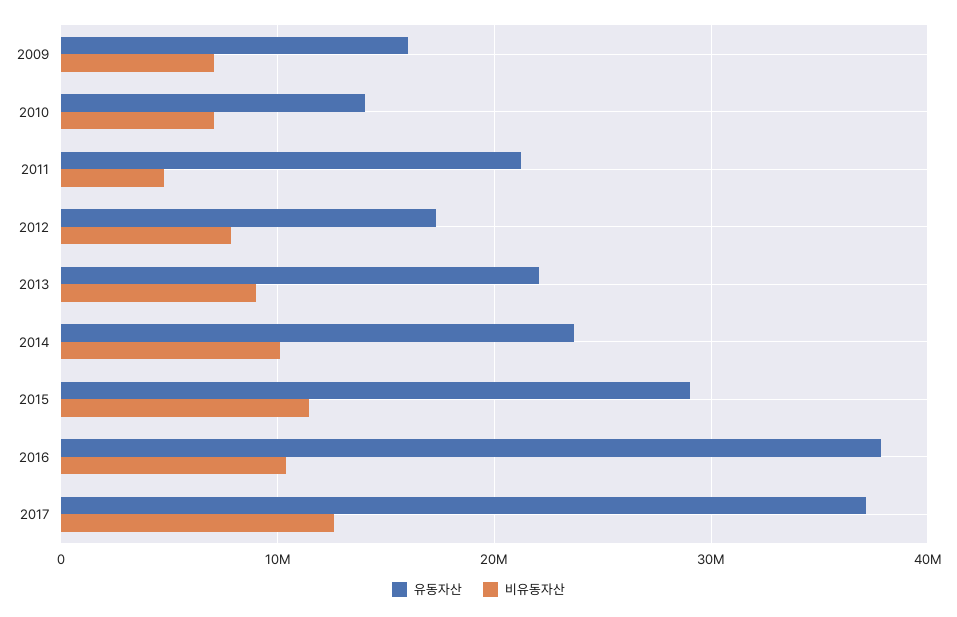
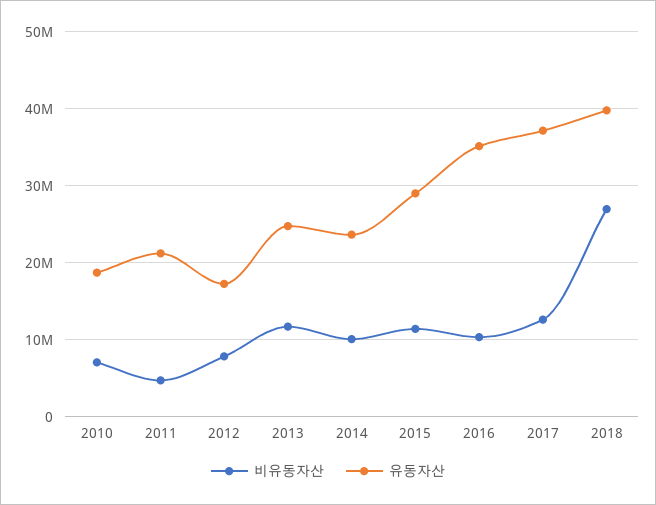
유동자산, 2009: 16000000 -> none
비유동자산, 2009: 7000000 -> none
유동자산, 2010: 14000000 -> 19000000
유동자산, 2013: 22000000 -> 25000000
비유동자산, 2013: 9000000 -> 12000000
유동자산, 2016: 38000000 -> 35000000
비유동자산, 2018: none -> 27000000
유동자산, 2018: none -> 40000000

